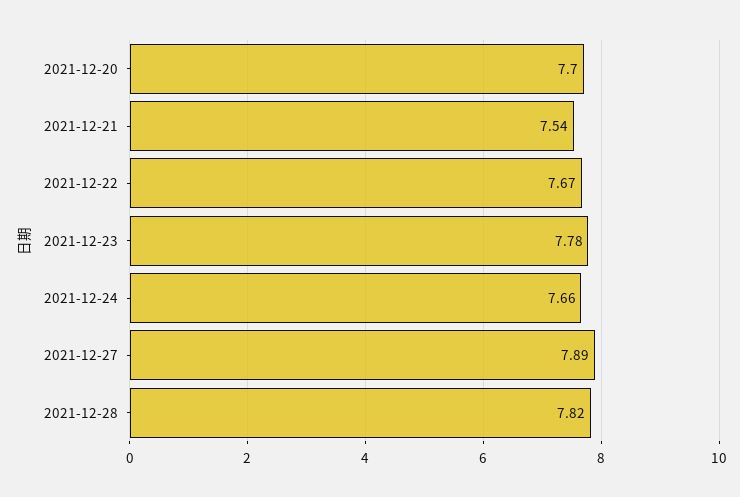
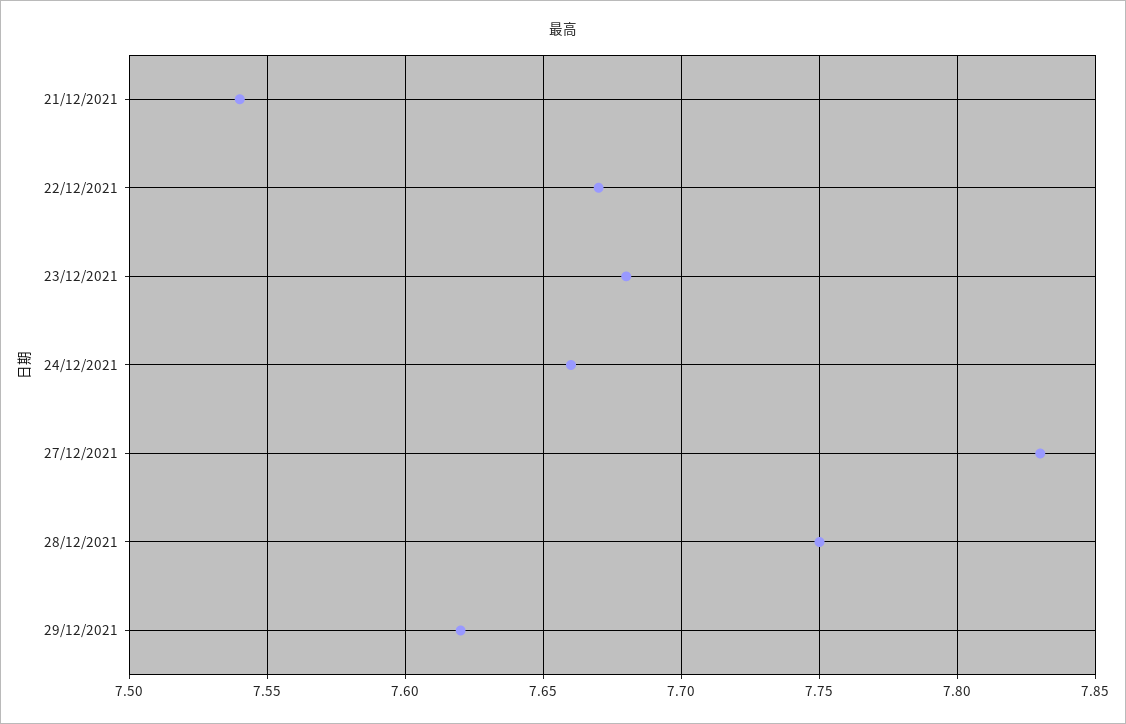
2021-12-20: 7.7 -> none
2021-12-23: 7.78 -> 7.68
2021-12-27: 7.89 -> 7.83
2021-12-28: 7.82 -> 7.75
29/12/2021: none -> 7.62

